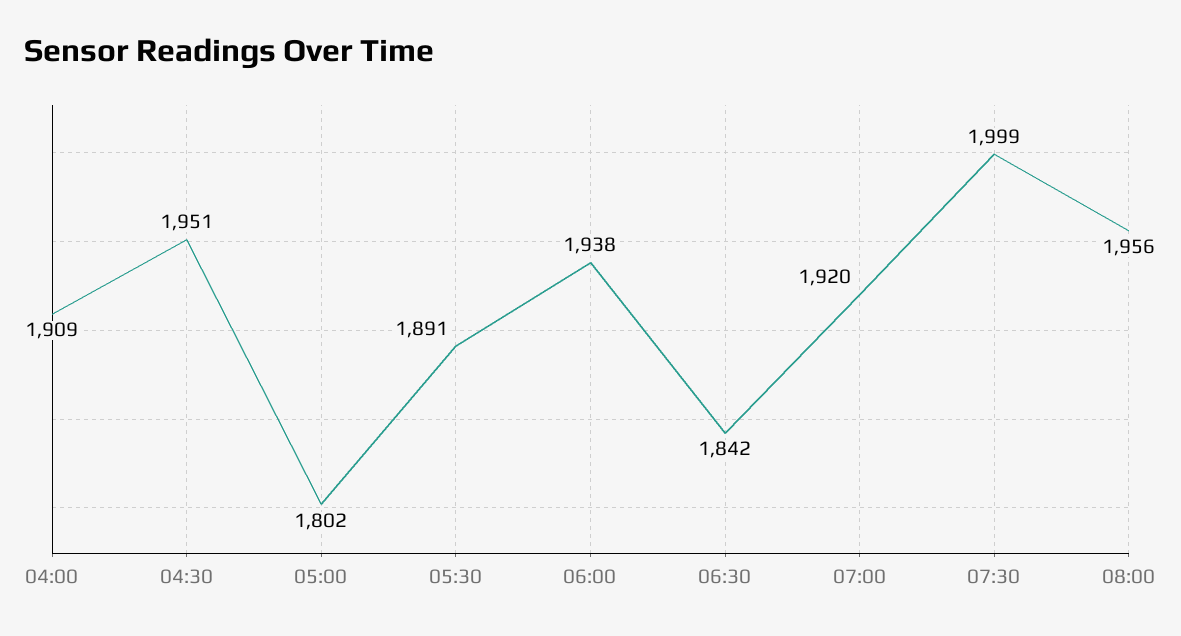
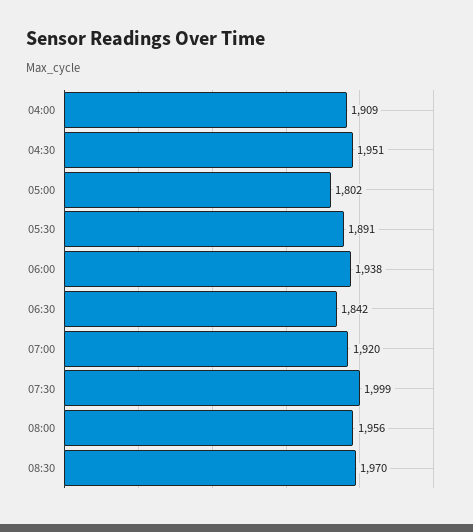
08:30: none -> 1970

